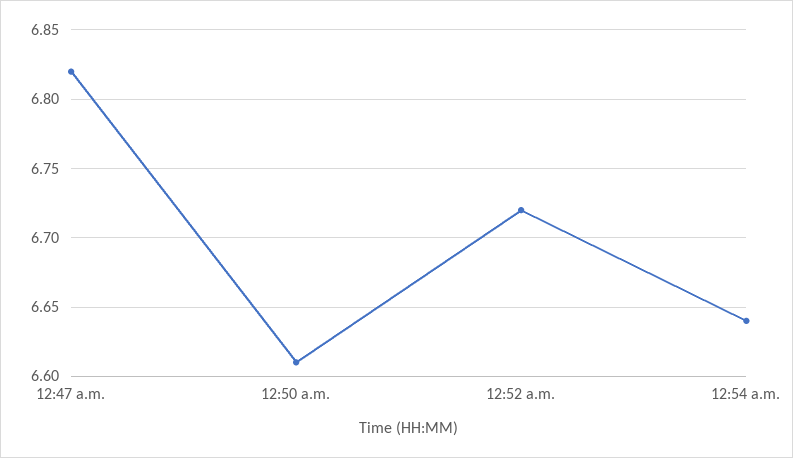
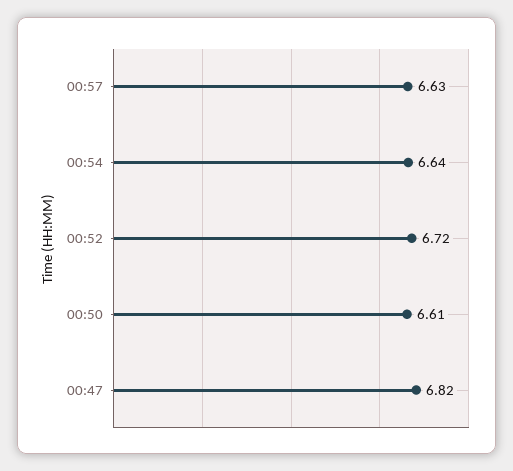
00:57: none -> 6.63

